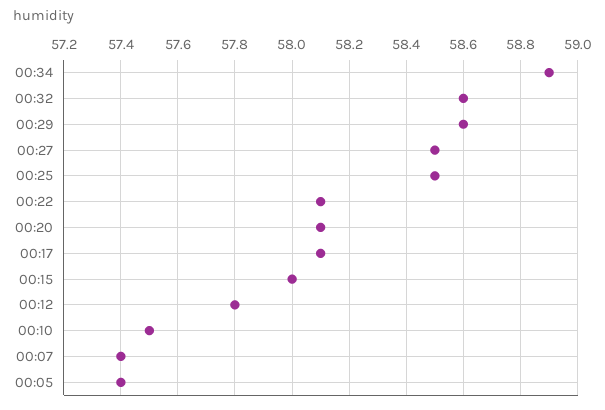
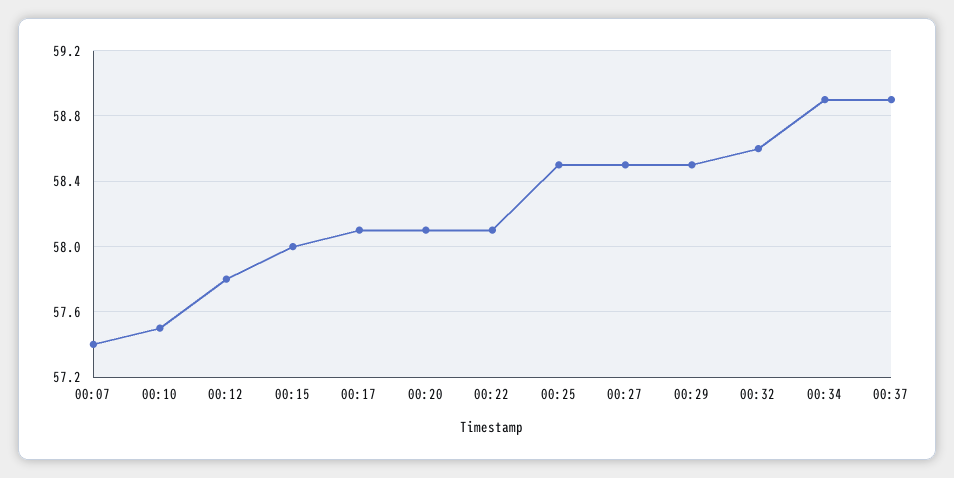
00:29: 58.6 -> 58.5
00:05: 57.4 -> none
00:37: none -> 58.9

